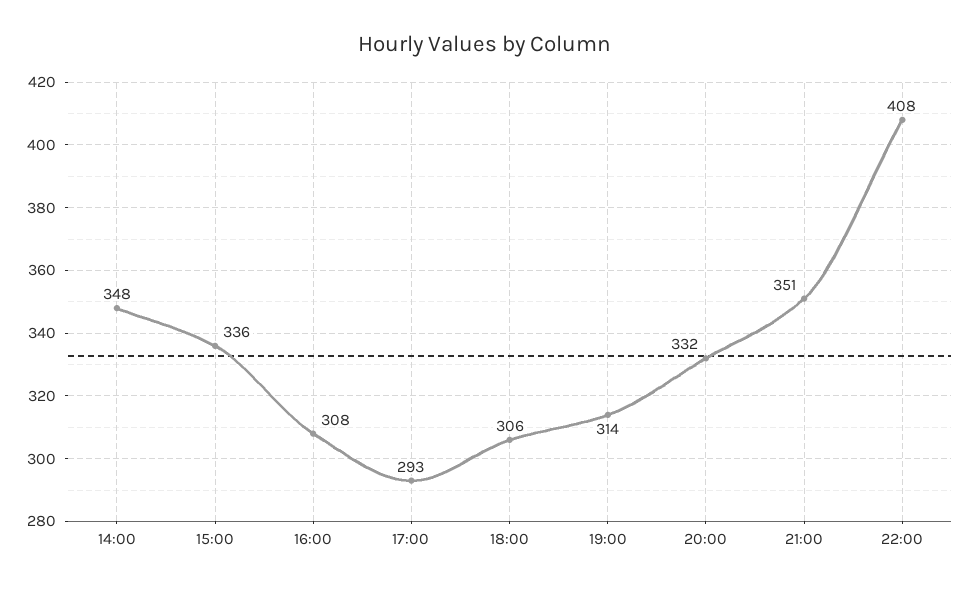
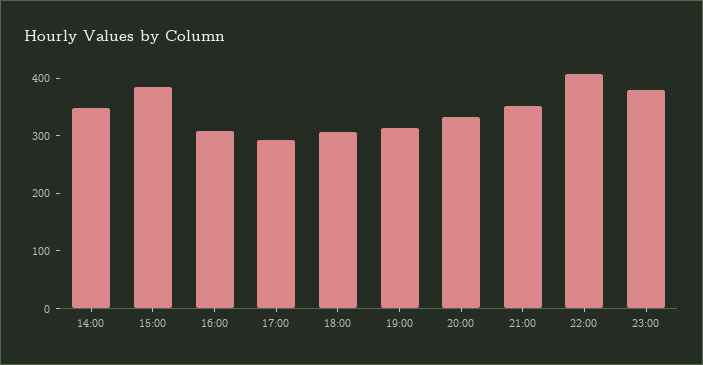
15:00: 336 -> 380
23:00: none -> 380

